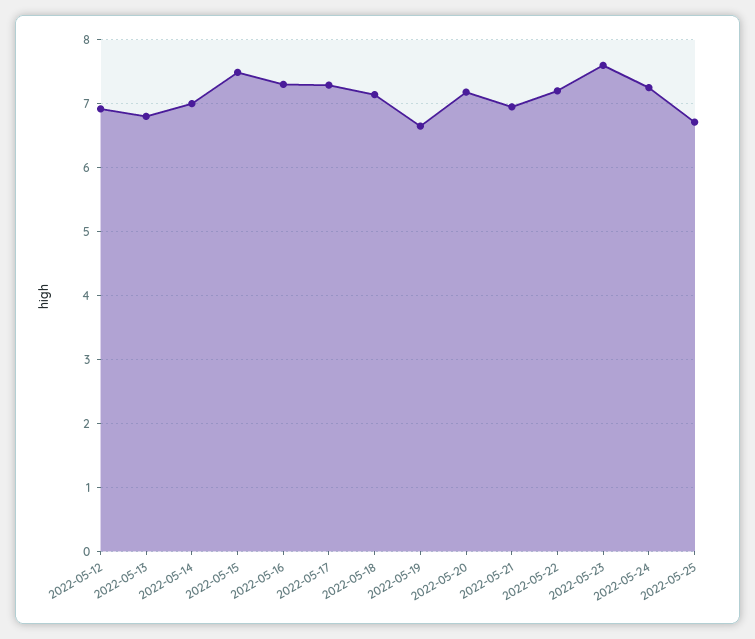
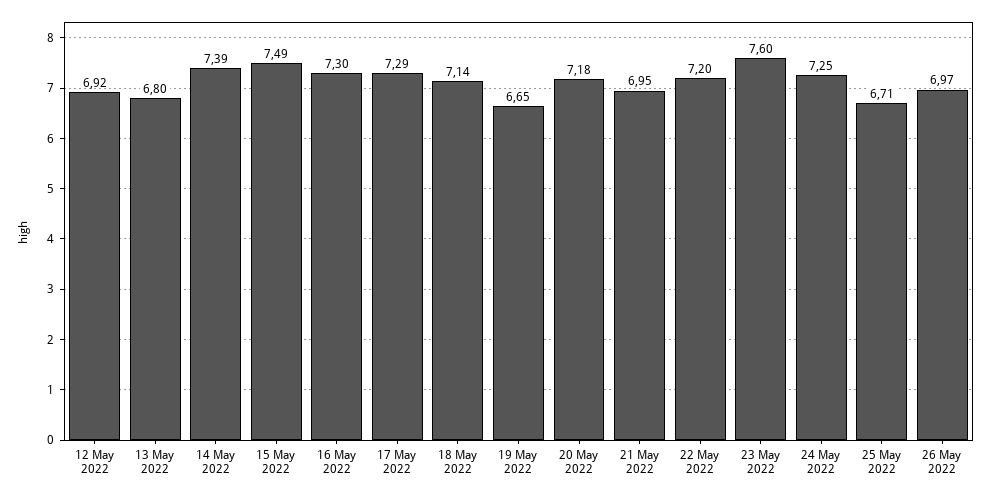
2022-05-14: 7 -> 7.39
26 May 2022: none -> 6.97

